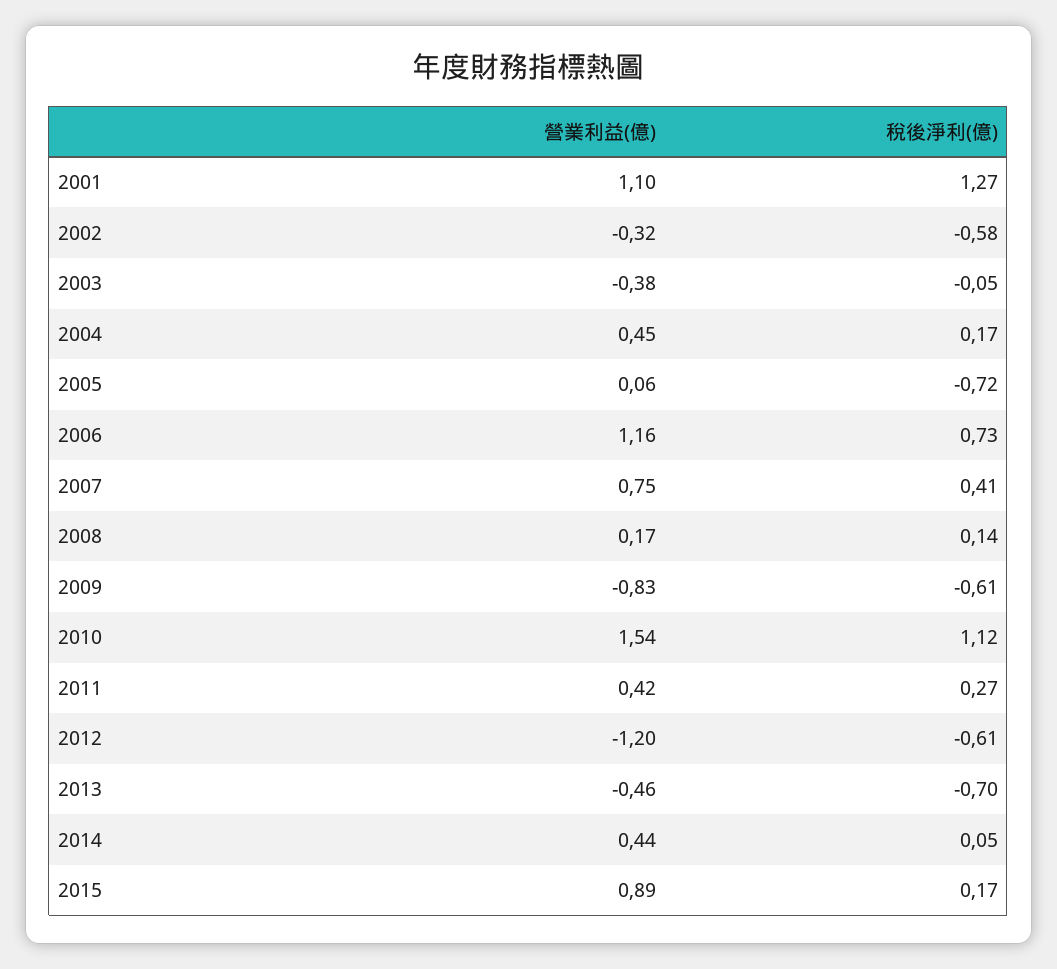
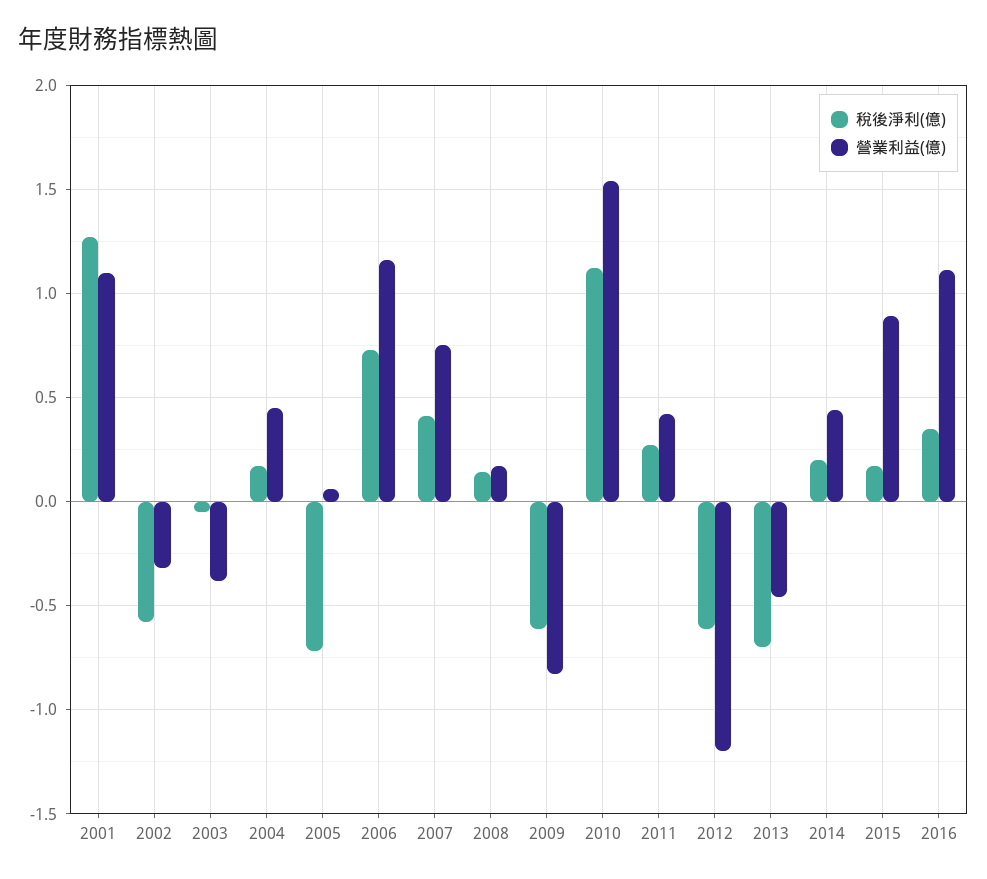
稅後淨利(億), 2014: 0.05 -> 0.2
稅後淨利(億), 2016: none -> 0.35
營業利益(億), 2016: none -> 1.1

